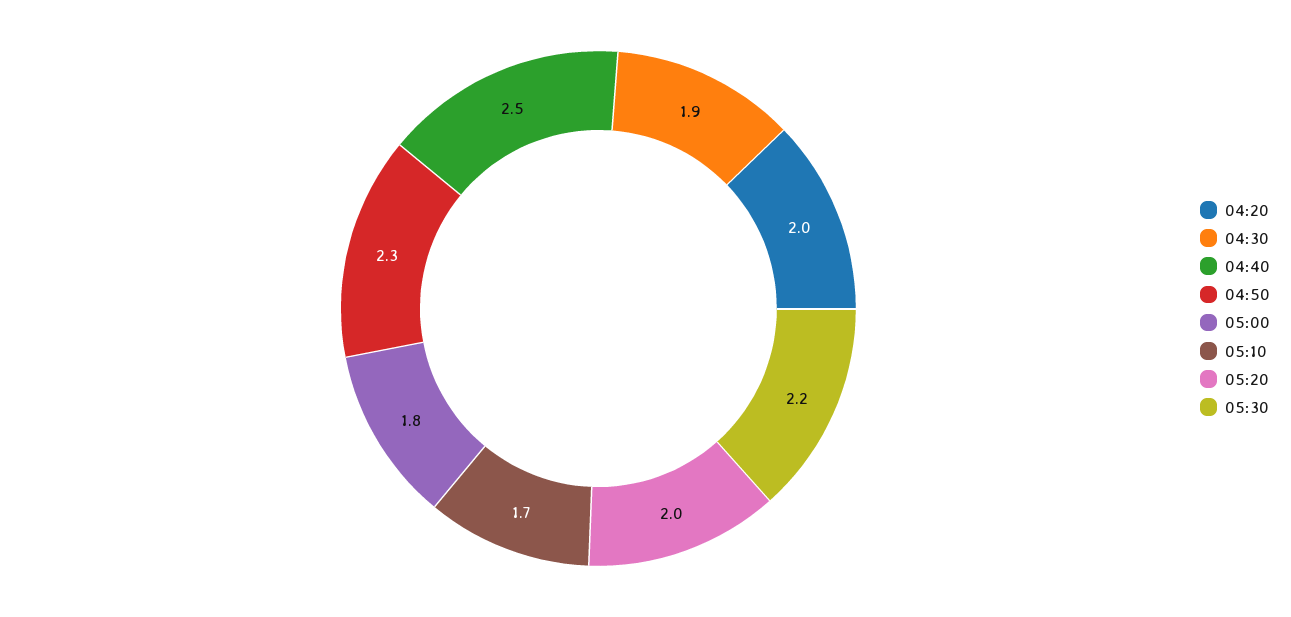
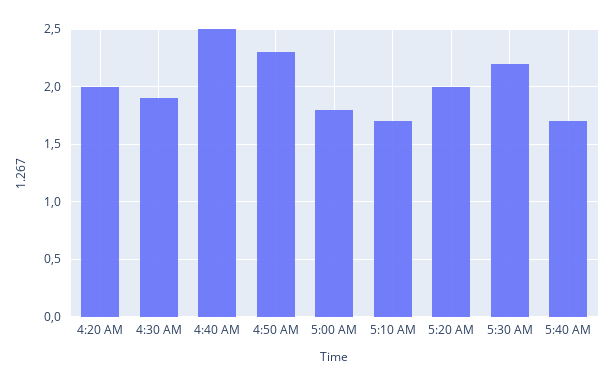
5:40 AM: none -> 1.7

